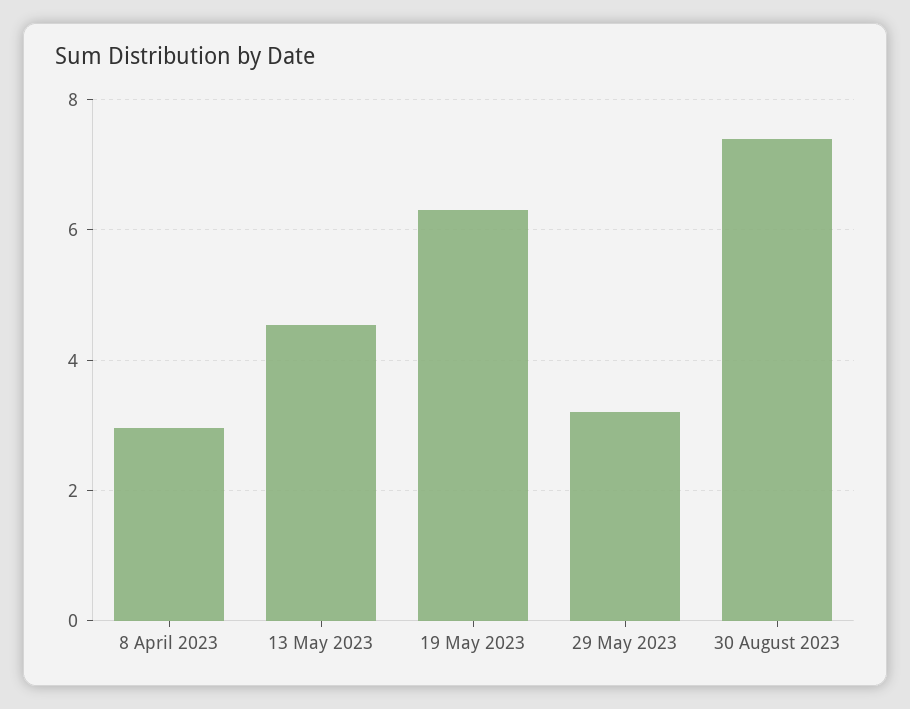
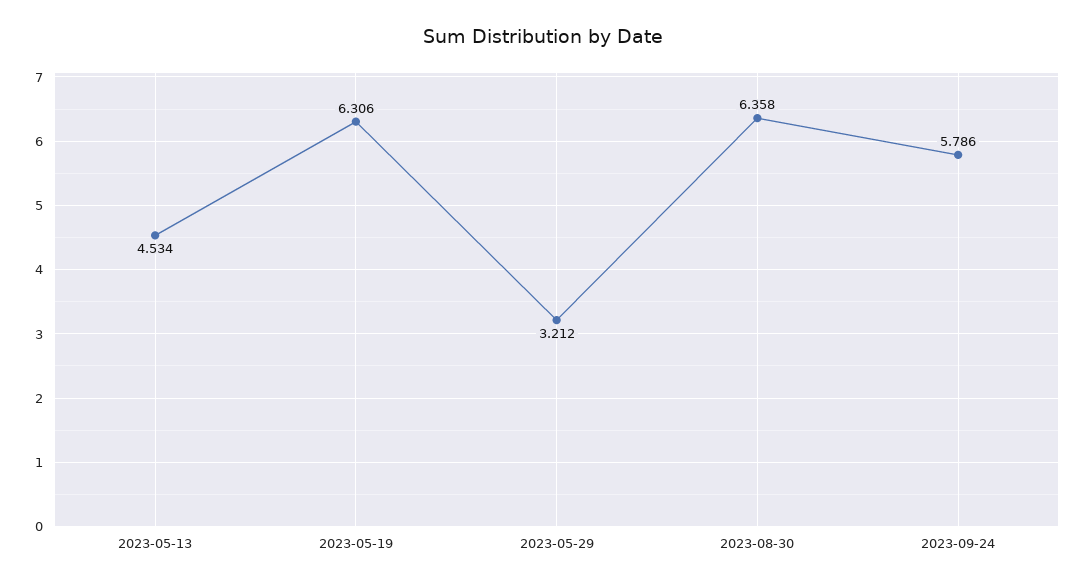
8 April 2023: 3 -> none
30 August 2023: 7.4 -> 6.358
2023-09-24: none -> 5.786

